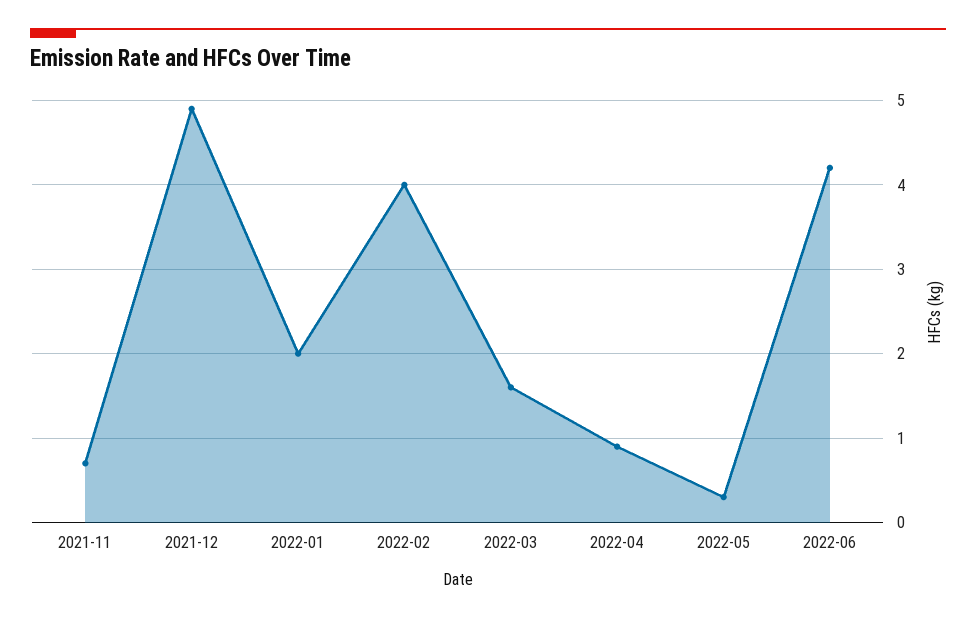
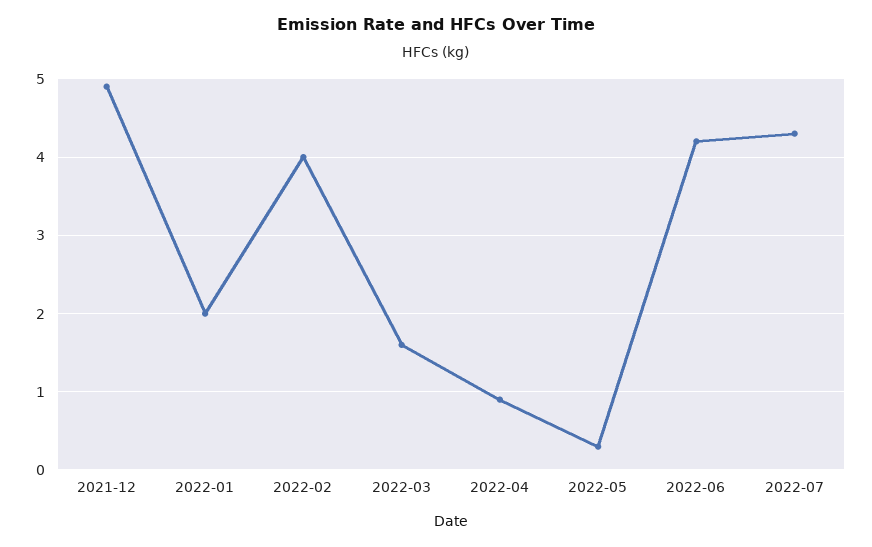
2021-11: 0.7 -> none
2022-07: none -> 4.3

